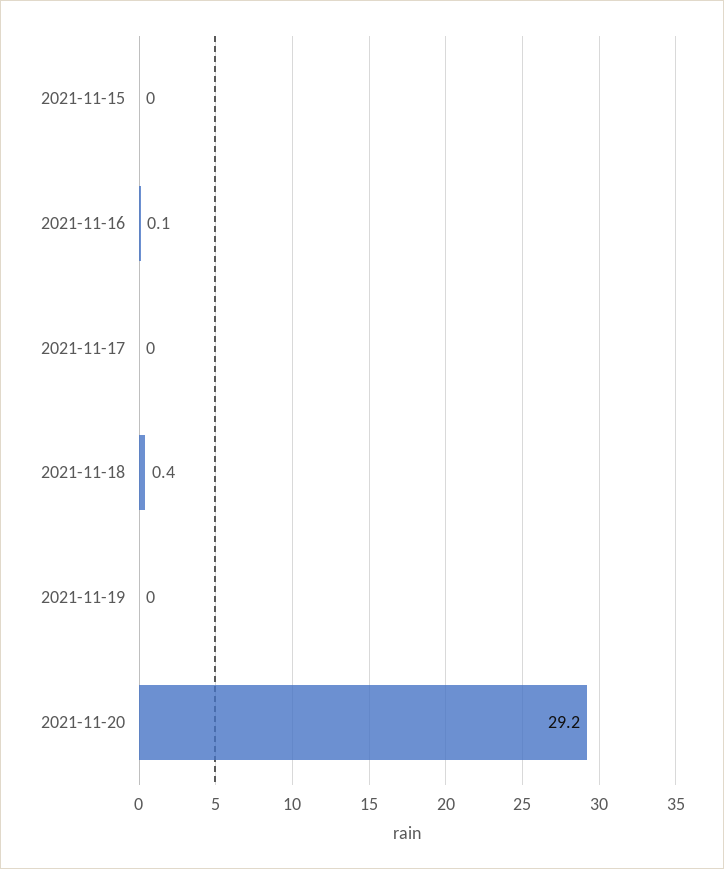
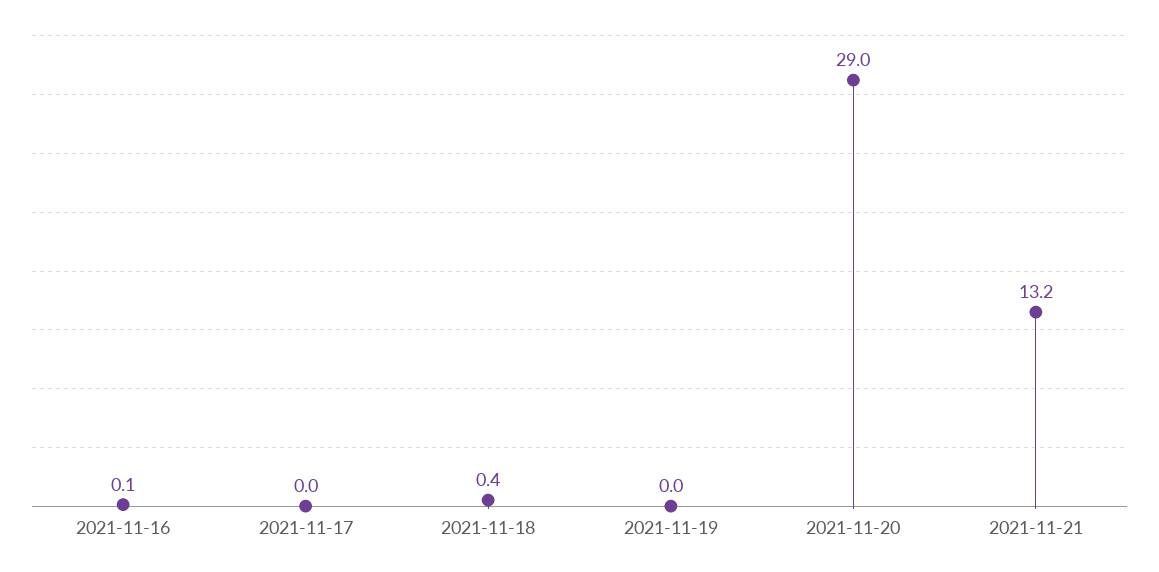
2021-11-15: 0 -> none
2021-11-20: 29.2 -> 29
2021-11-21: none -> 13.2

